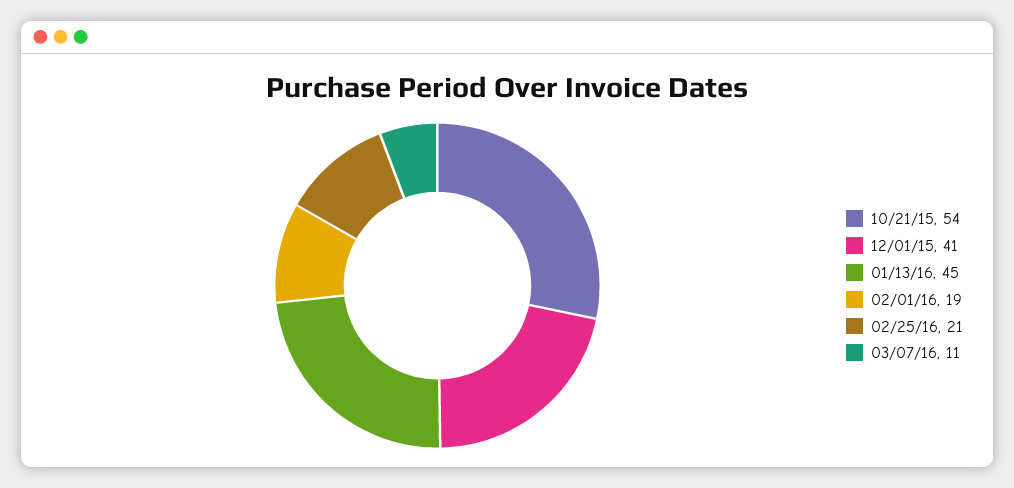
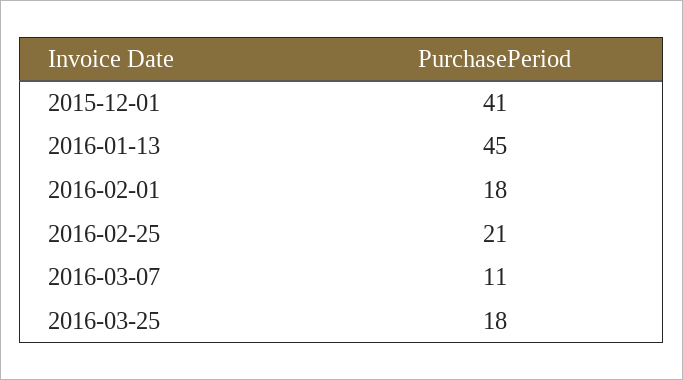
10/21/15: 54 -> none
02/01/16: 19 -> 18
2016-03-25: none -> 18

